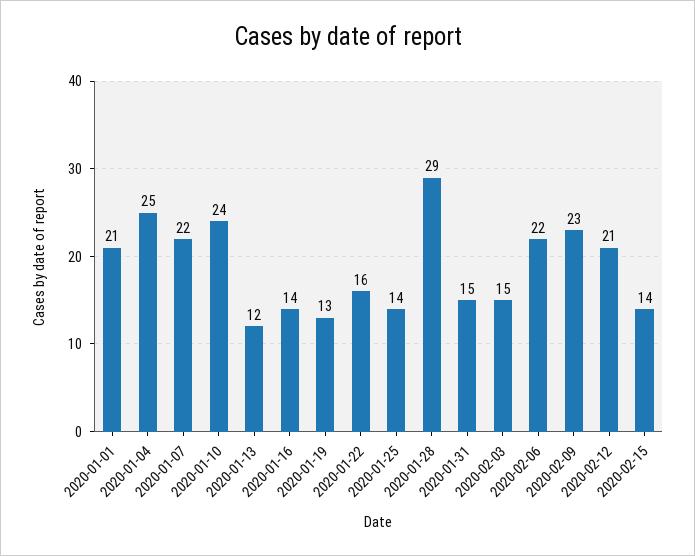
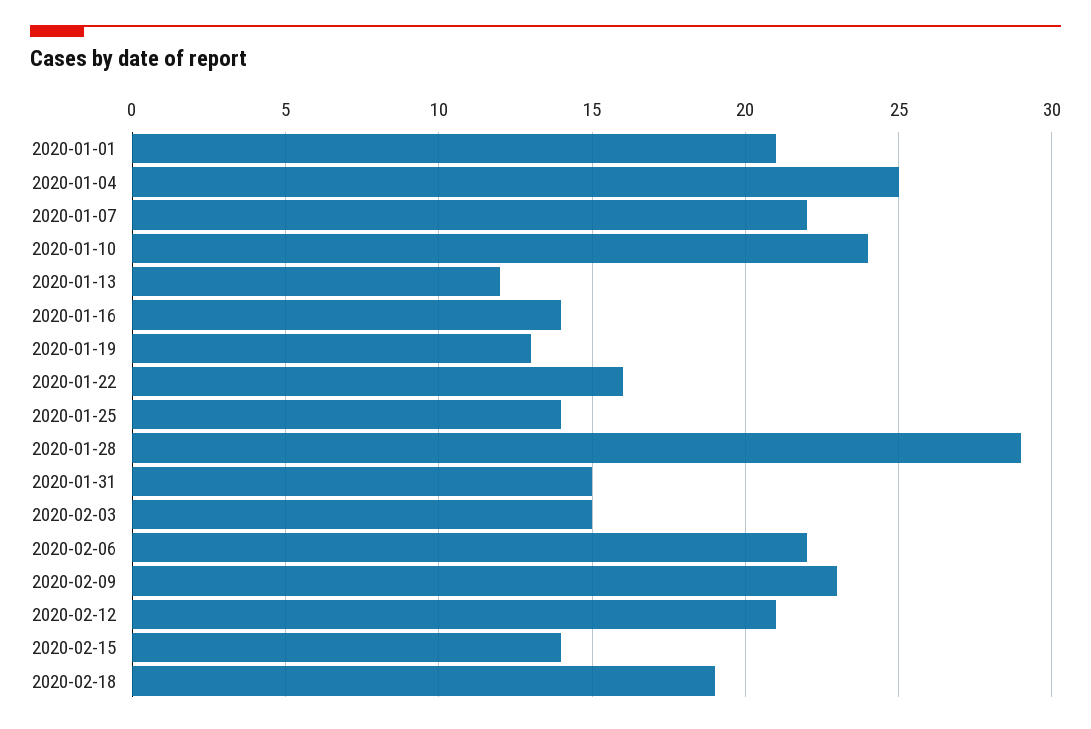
2020-02-18: none -> 19

